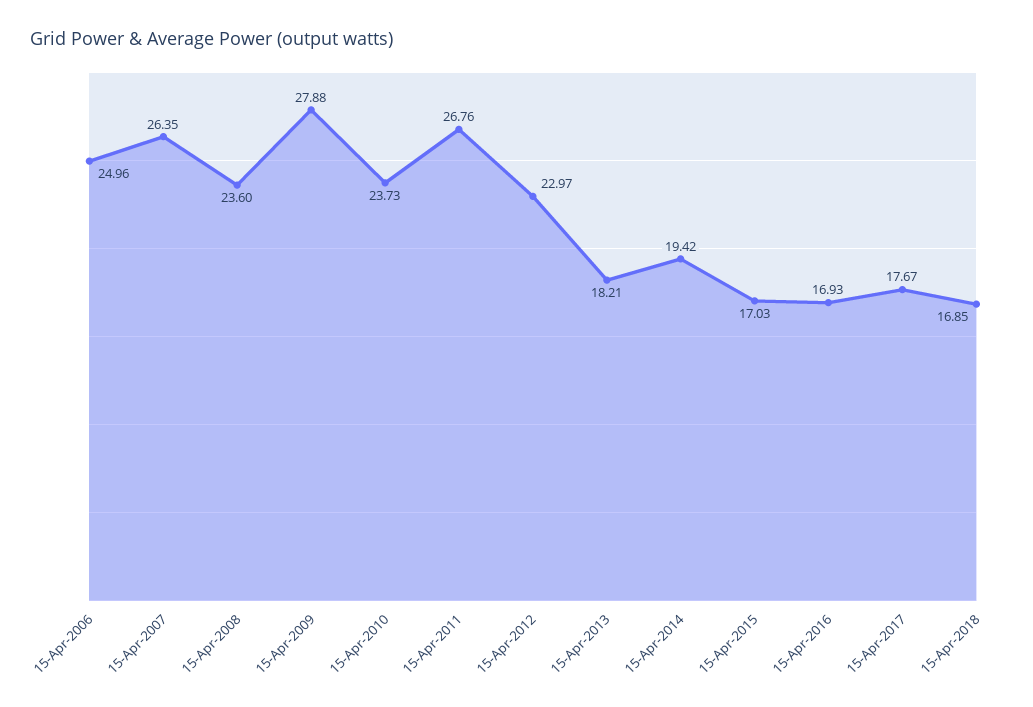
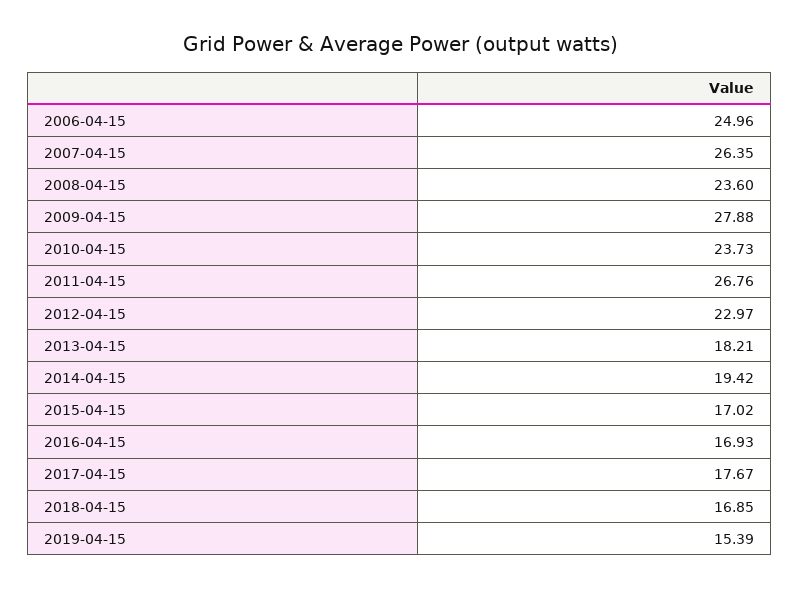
15-Apr-2015: 17.03 -> 17.02
2019-04-15: none -> 15.39

